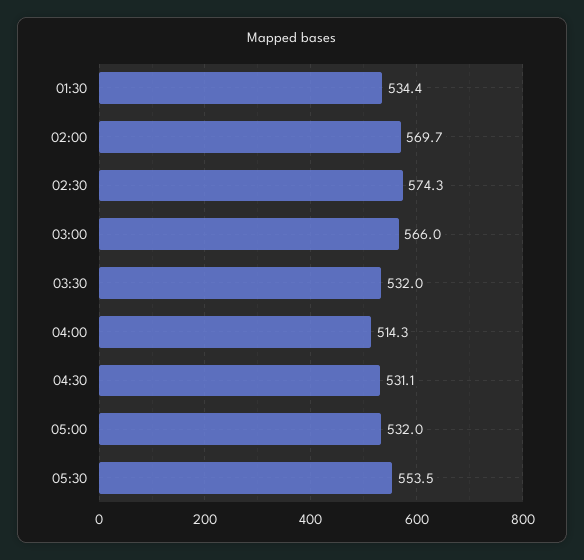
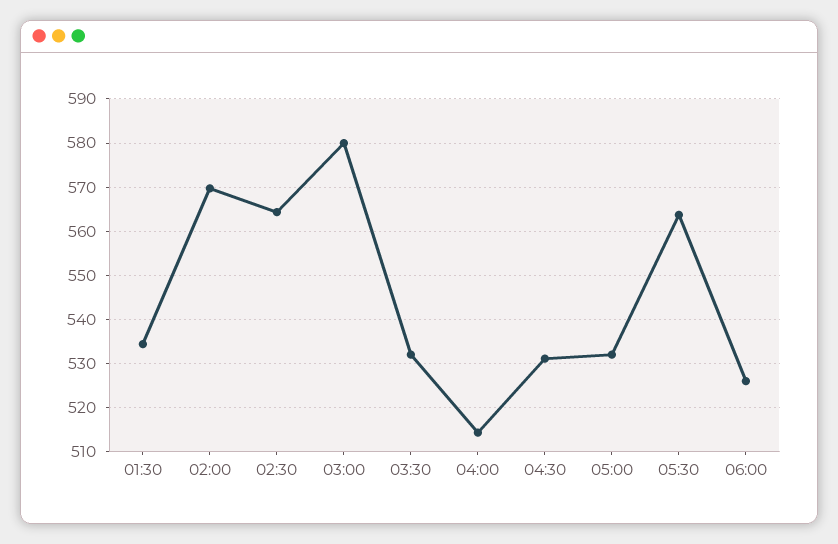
02:30: 574.3 -> 564
03:00: 566 -> 580
05:30: 553.5 -> 564
06:00: none -> 526

